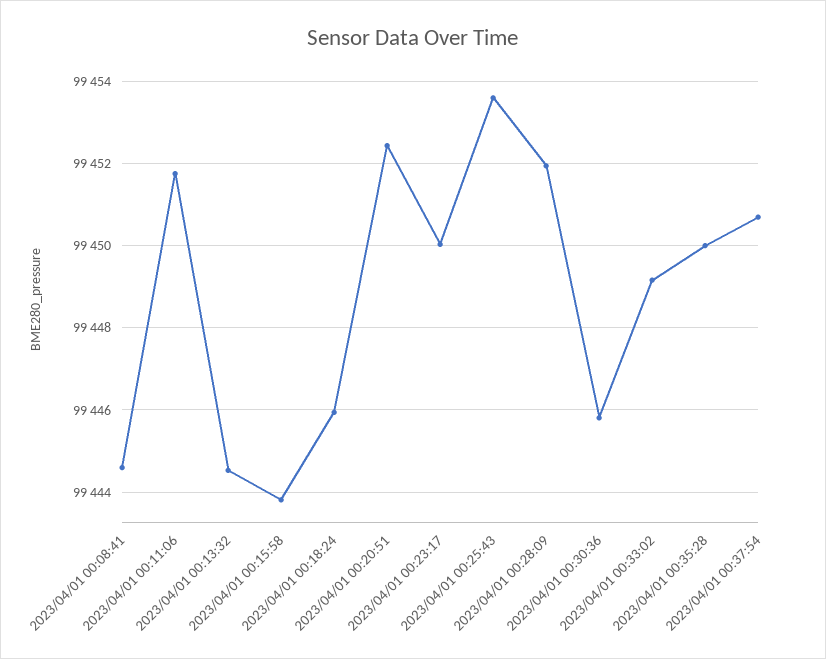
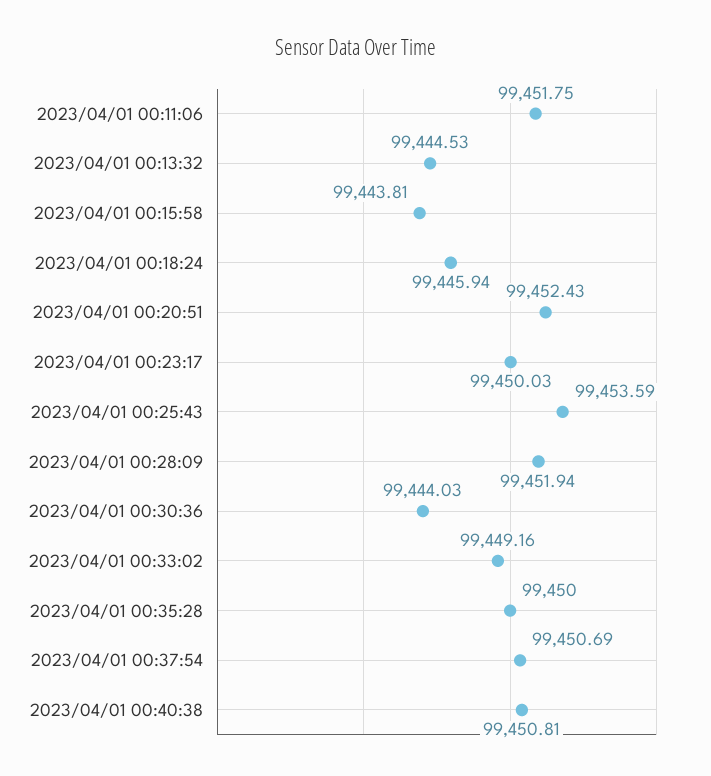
2023/04/01 00:08:41: 99444.6 -> none
2023/04/01 00:30:36: 99445.8 -> 99444.03
2023/04/01 00:40:38: none -> 99450.81

